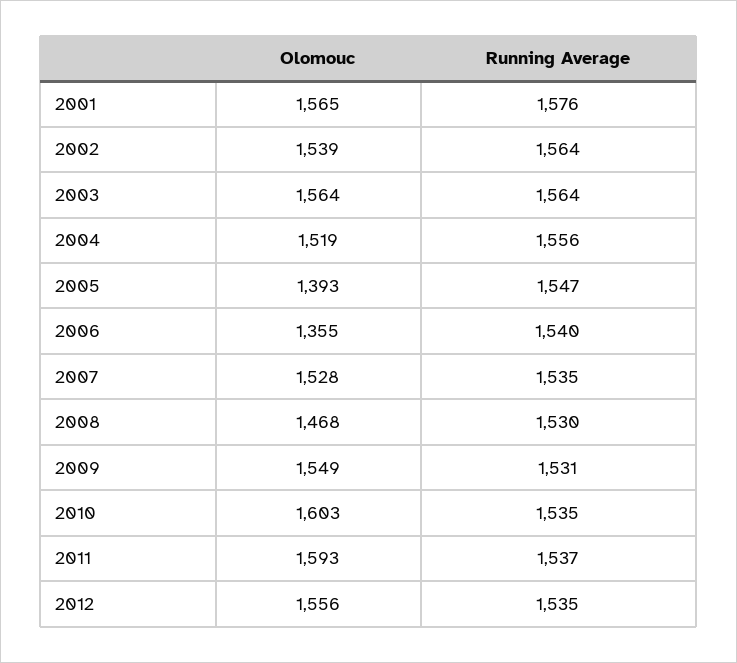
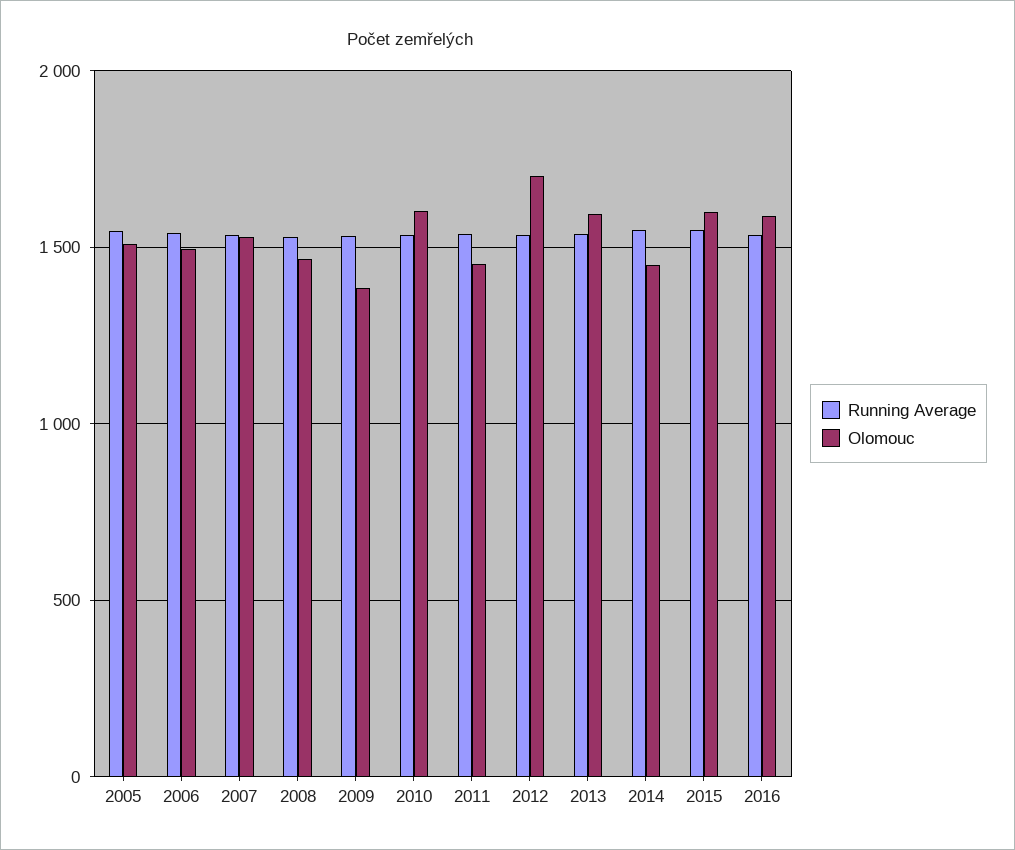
Olomouc, 2001: 1565 -> none
Running Average, 2001: 1576 -> none
Olomouc, 2002: 1539 -> none
Running Average, 2002: 1564 -> none
Olomouc, 2003: 1564 -> none
Running Average, 2003: 1564 -> none
Olomouc, 2004: 1519 -> none
Running Average, 2004: 1556 -> none
Olomouc, 2005: 1393 -> 1500
Olomouc, 2006: 1355 -> 1500
Olomouc, 2009: 1549 -> 1400
Olomouc, 2011: 1593 -> 1450
Olomouc, 2012: 1556 -> 1700
Running Average, 2013: none -> 1550
Olomouc, 2013: none -> 1600
Running Average, 2014: none -> 1550
Olomouc, 2014: none -> 1450
Running Average, 2015: none -> 1550
Olomouc, 2015: none -> 1600
Running Average, 2016: none -> 1550
Olomouc, 2016: none -> 1600

